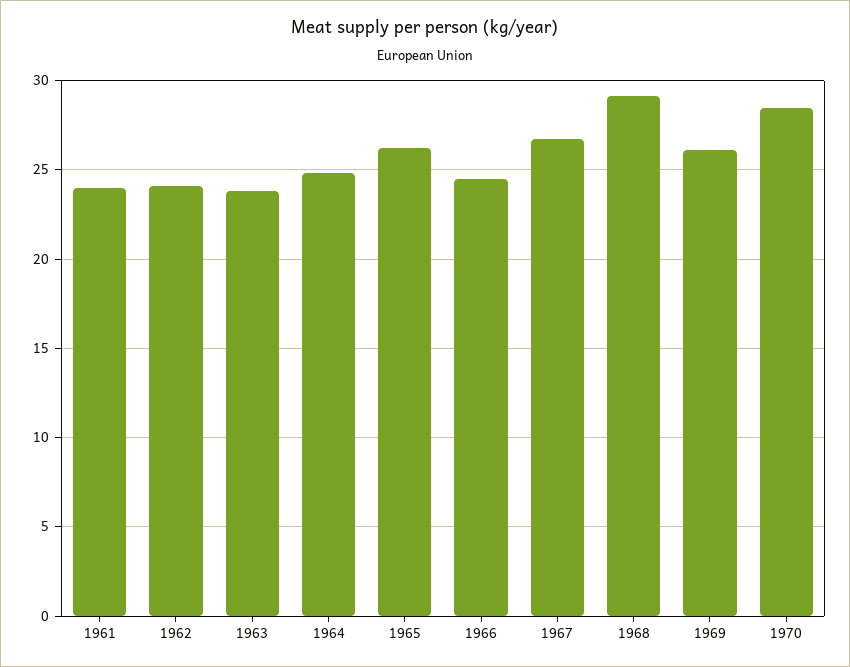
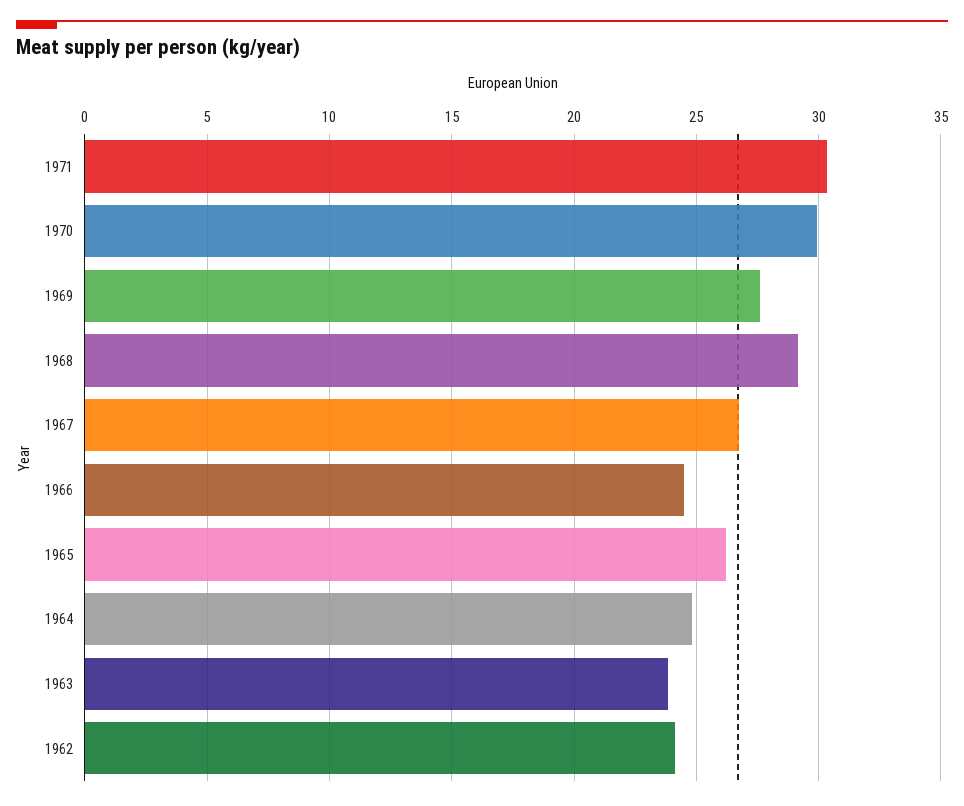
1961: 24 -> none
1969: 26 -> 27.5
1970: 28.5 -> 30
1971: none -> 30.5

